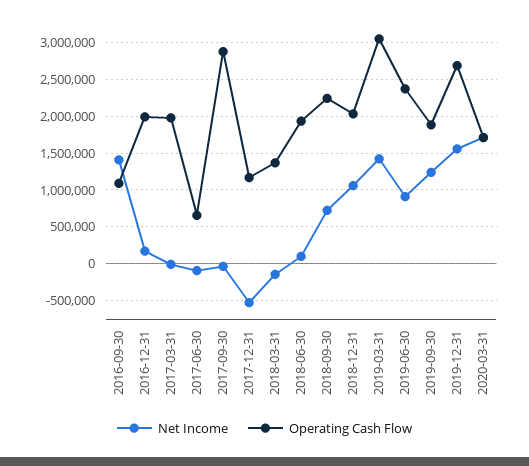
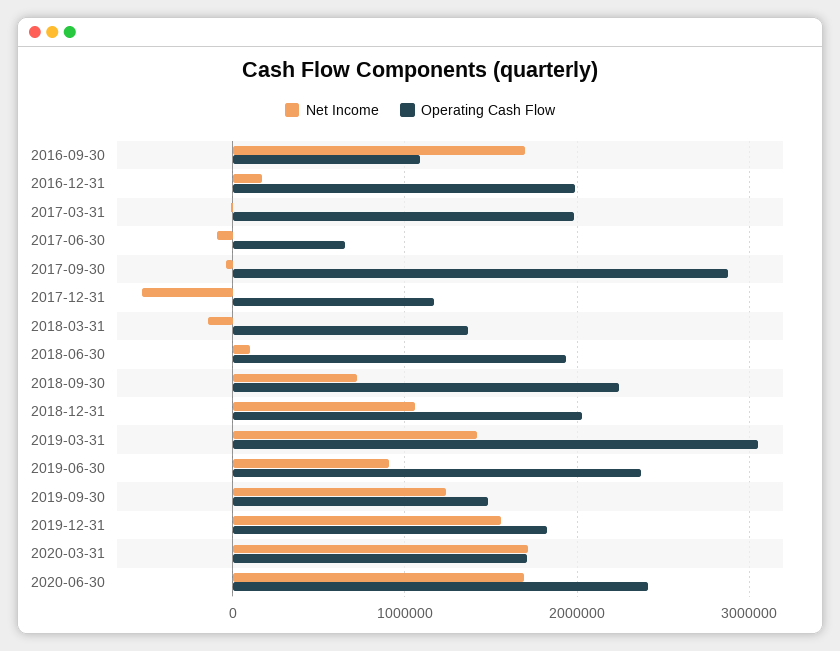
Net Income, 2016-09-30: 1400000 -> 1700000
Operating Cash Flow, 2019-09-30: 1900000 -> 1500000
Operating Cash Flow, 2019-12-31: 2700000 -> 1800000
Net Income, 2020-06-30: none -> 1700000
Operating Cash Flow, 2020-06-30: none -> 2400000

